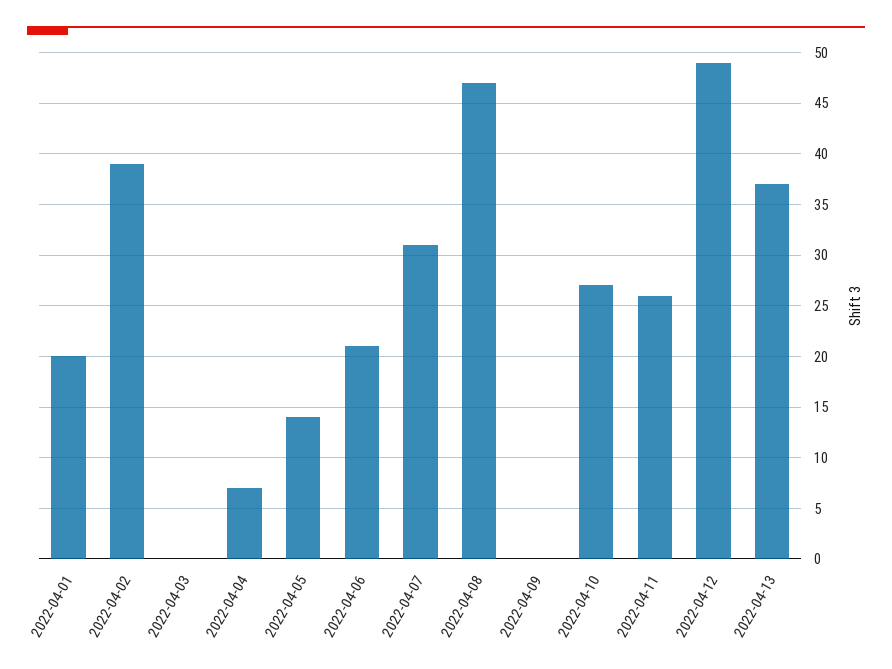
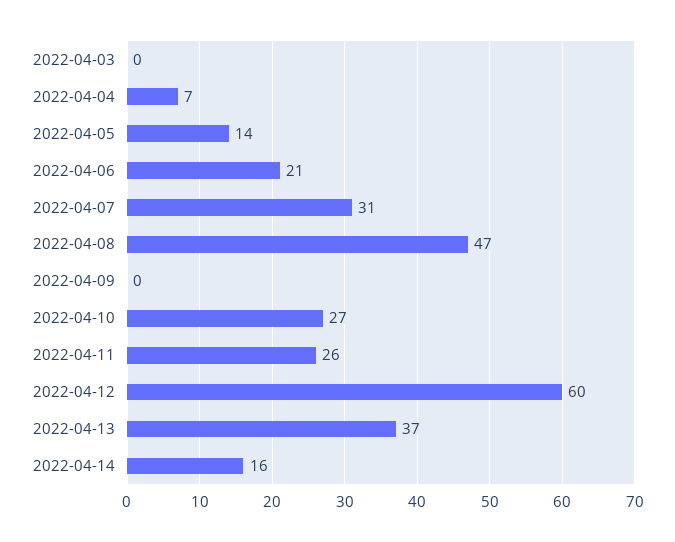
2022-04-01: 20 -> none
2022-04-02: 39 -> none
2022-04-12: 49 -> 60
2022-04-14: none -> 16

